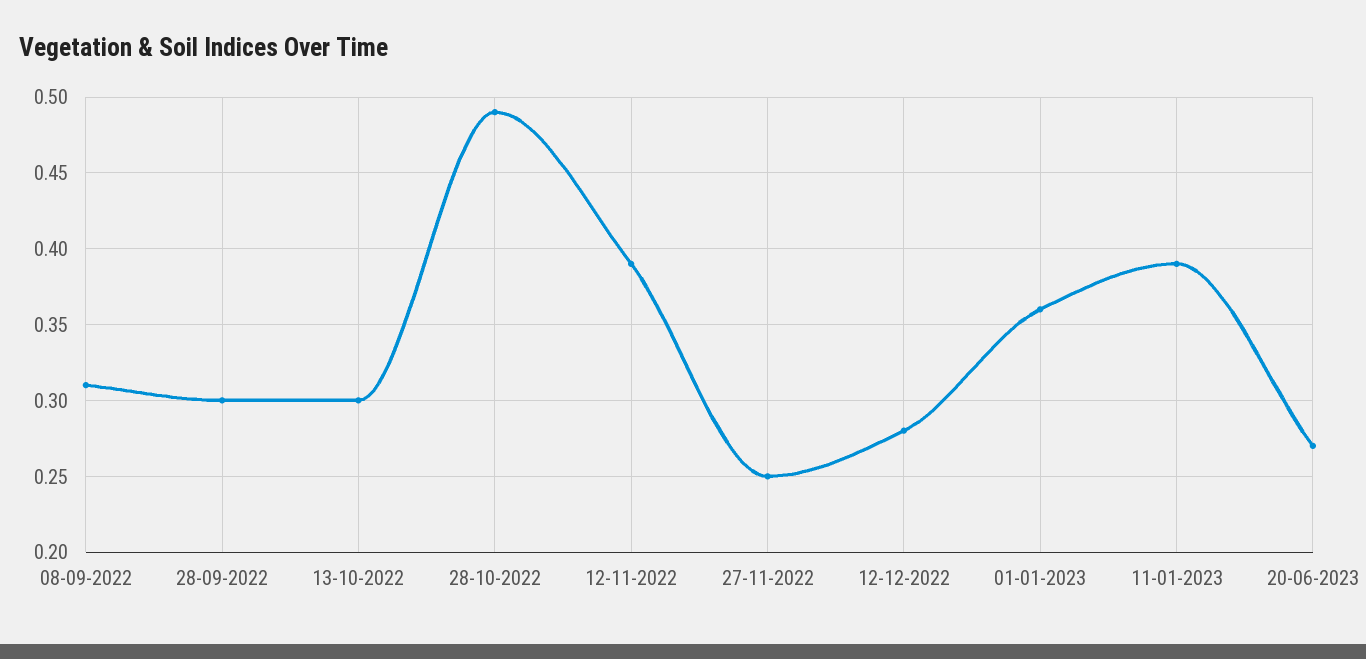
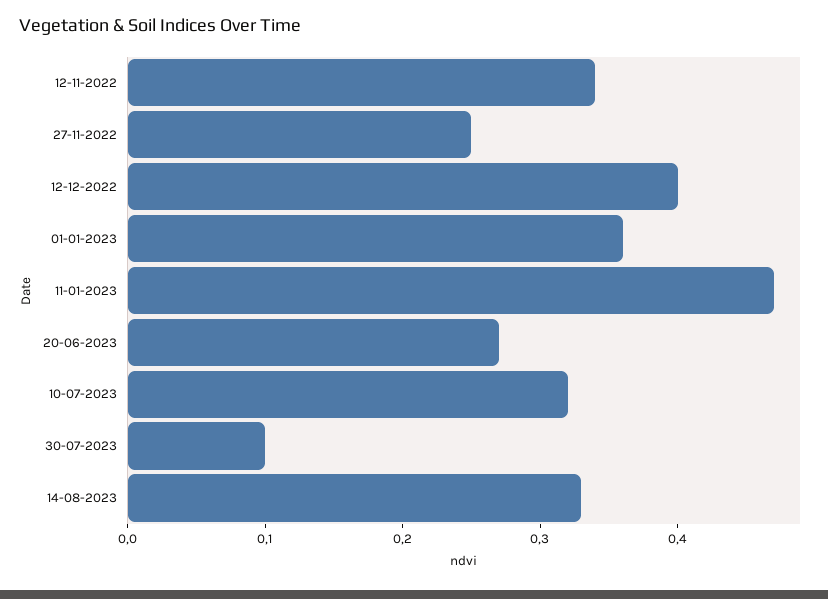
08-09-2022: 0.31 -> none
28-09-2022: 0.3 -> none
13-10-2022: 0.3 -> none
28-10-2022: 0.49 -> none
12-11-2022: 0.39 -> 0.34
12-12-2022: 0.28 -> 0.4
11-01-2023: 0.39 -> 0.47
10-07-2023: none -> 0.32
30-07-2023: none -> 0.1
14-08-2023: none -> 0.33

